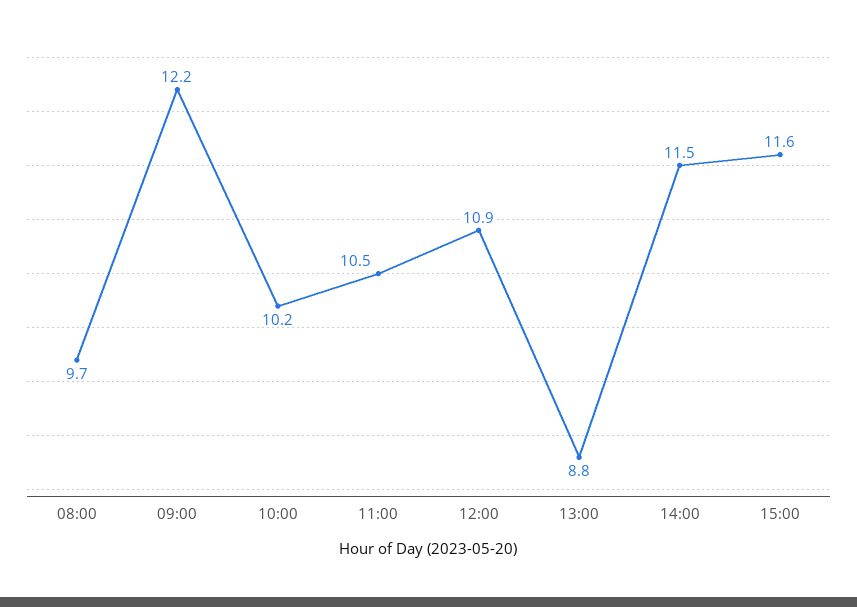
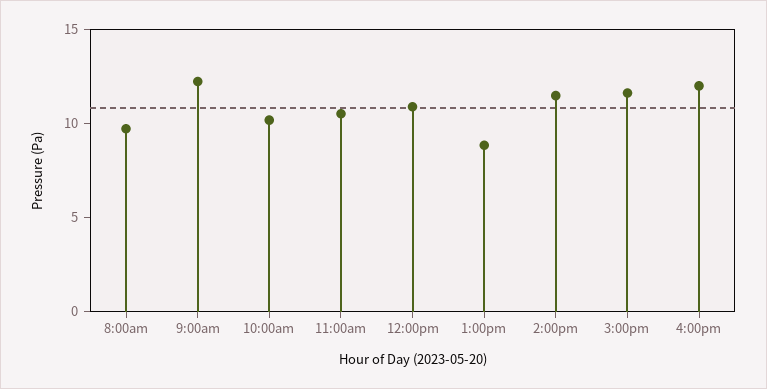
4:00pm: none -> 12

